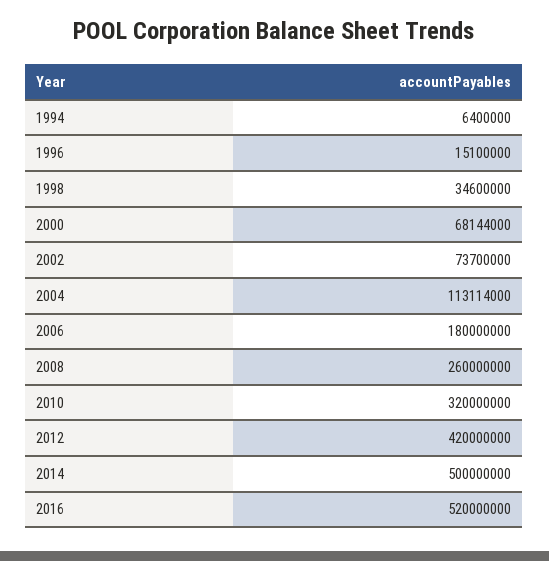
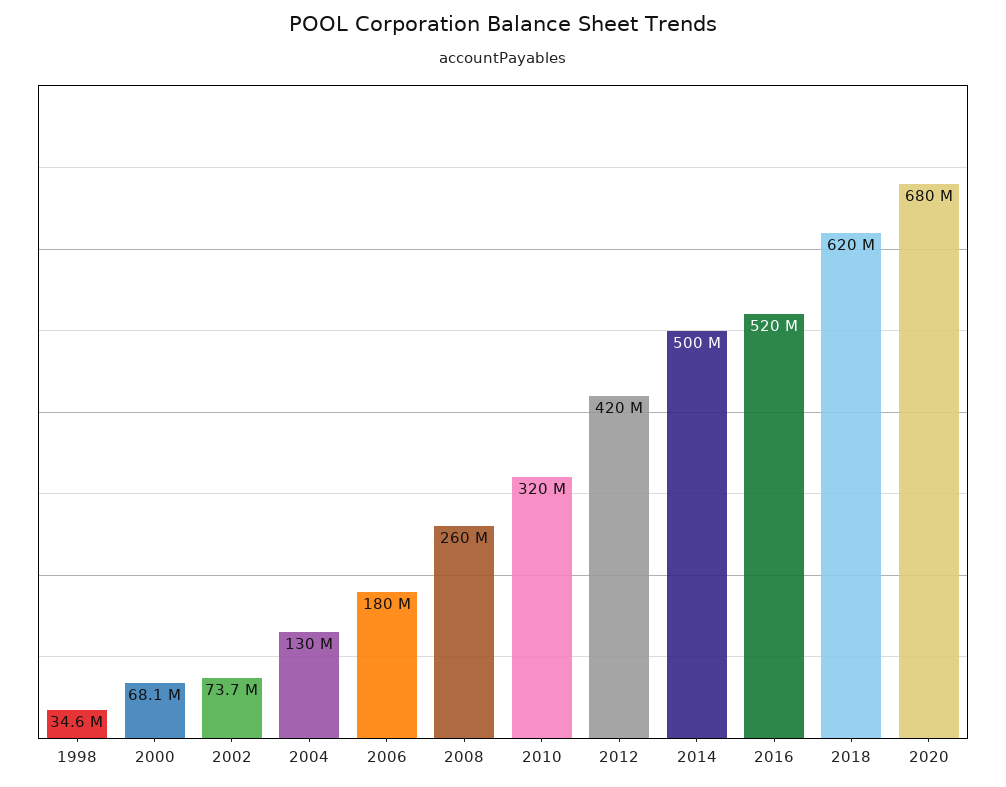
1994: 6400000 -> none
1996: 15100000 -> none
2004: 113114000 -> 130000000
2018: none -> 620000000
2020: none -> 680000000

